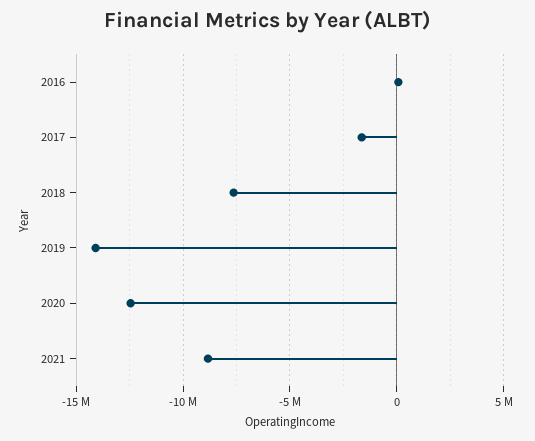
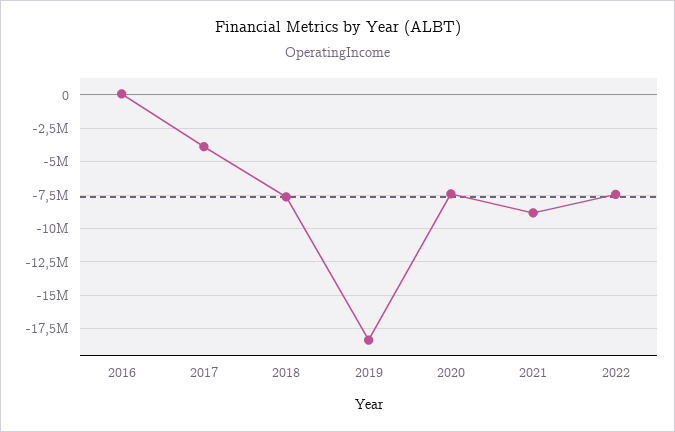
2017: -1500000 -> -4000000
2019: -14000000 -> -18500000
2020: -12500000 -> -7500000
2022: none -> -7500000

